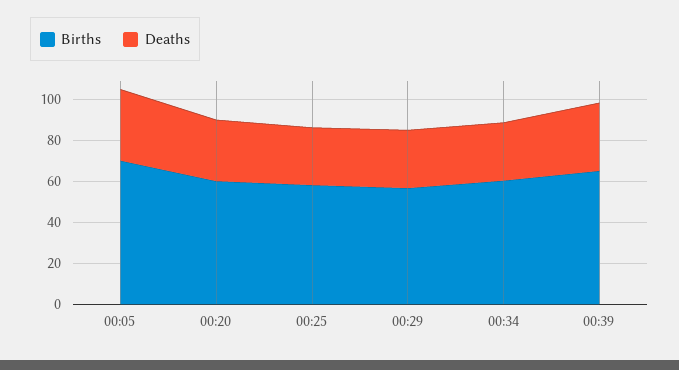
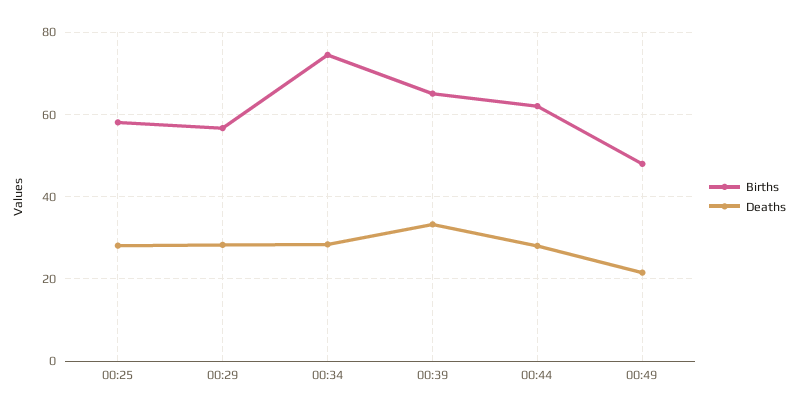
Births, 00:05: 70 -> none
Deaths, 00:05: 35 -> none
Births, 00:20: 60 -> none
Deaths, 00:20: 30 -> none
Births, 00:34: 60 -> 74
Births, 00:44: none -> 62
Deaths, 00:44: none -> 28
Births, 00:49: none -> 48
Deaths, 00:49: none -> 22

